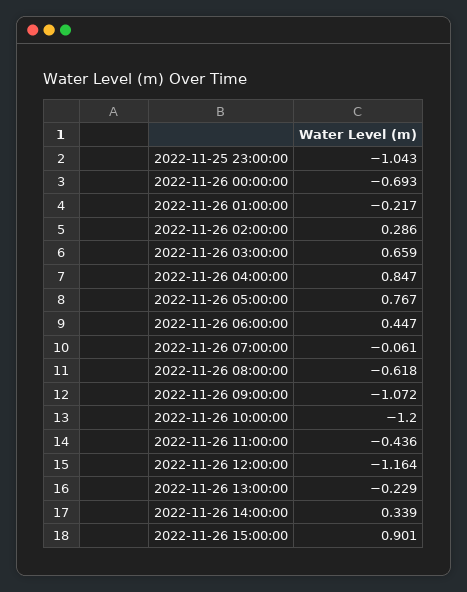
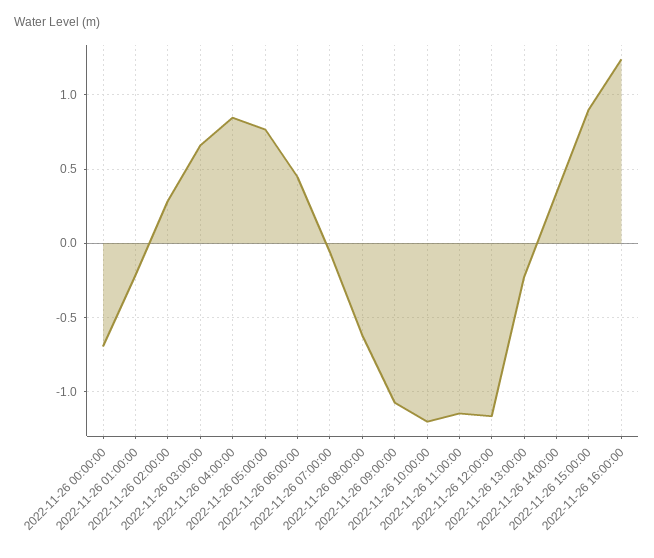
2022-11-25 23:00:00: -1.043 -> none
2022-11-26 11:00:00: -0.436 -> -1.15
2022-11-26 16:00:00: none -> 1.25

